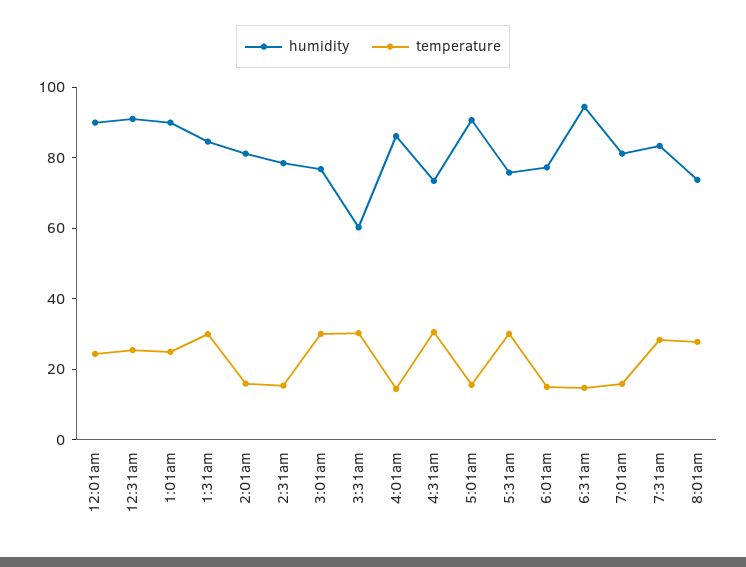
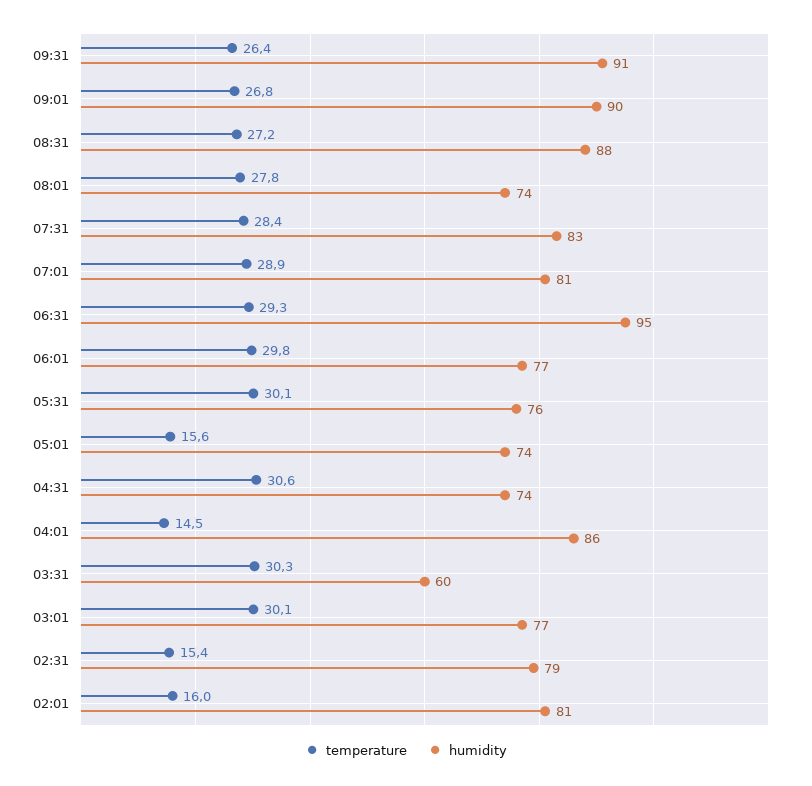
humidity, 12:01am: 90 -> none
temperature, 12:01am: 25 -> none
humidity, 12:31am: 90 -> none
temperature, 12:31am: 25 -> none
humidity, 1:01am: 90 -> none
temperature, 1:01am: 25 -> none
humidity, 1:31am: 85 -> none
temperature, 1:31am: 30 -> none
humidity, 5:01am: 90 -> 74
temperature, 6:01am: 15 -> 29.8
temperature, 6:31am: 15 -> 29.3
temperature, 7:01am: 15 -> 28.9
temperature, 09:31: none -> 26.4
humidity, 09:31: none -> 91
temperature, 09:01: none -> 26.8
humidity, 09:01: none -> 90
temperature, 08:31: none -> 27.2
humidity, 08:31: none -> 88

